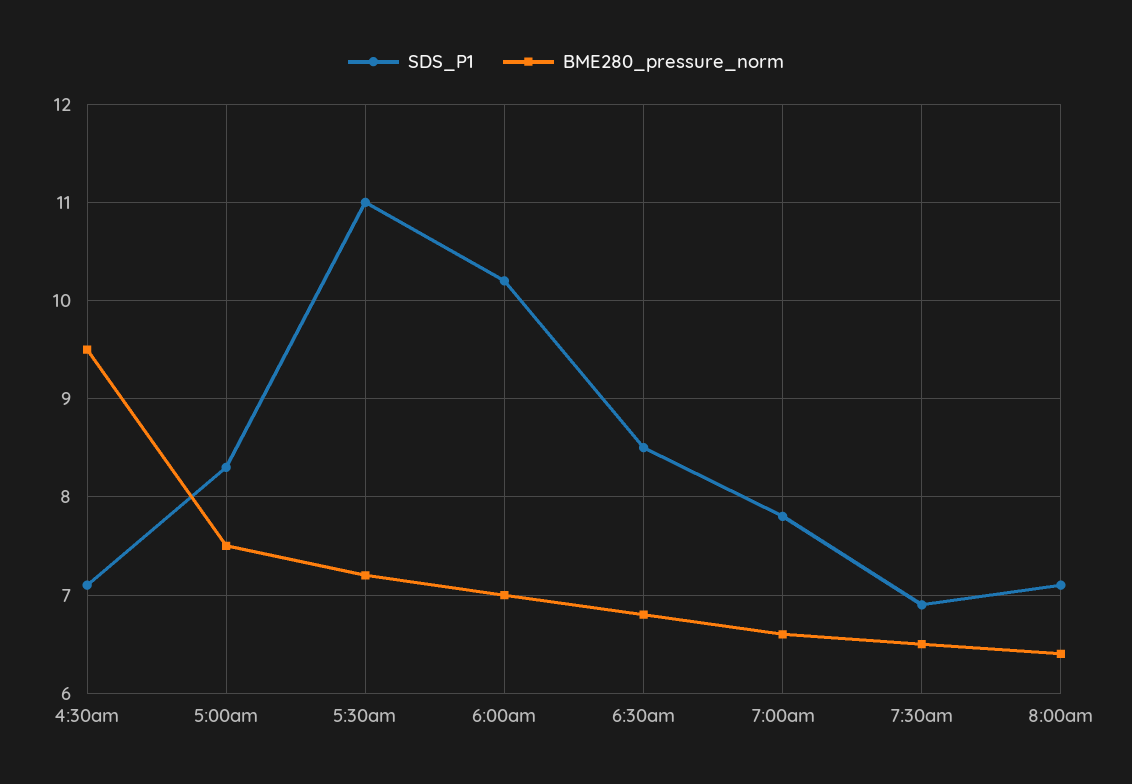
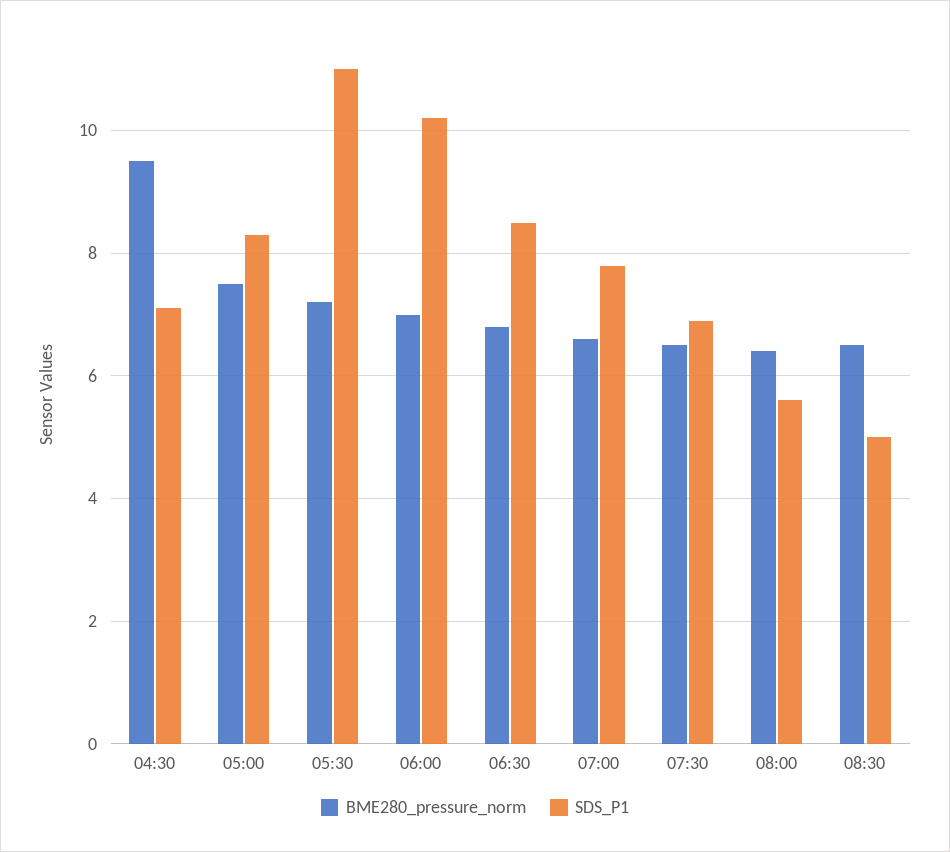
SDS_P1, 8:00am: 7.1 -> 5.5
BME280_pressure_norm, 08:30: none -> 6.5
SDS_P1, 08:30: none -> 5

